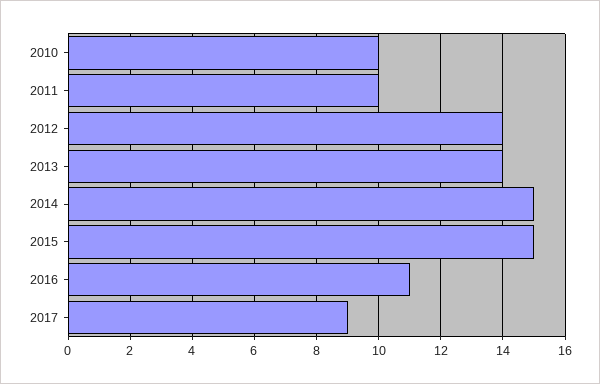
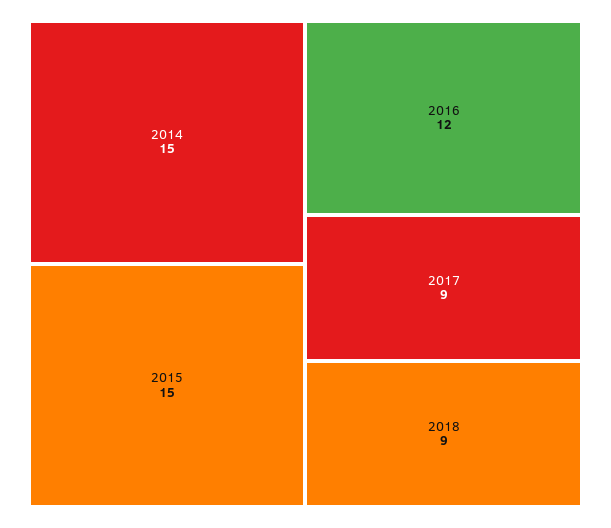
2010: 10 -> none
2011: 10 -> none
2012: 14 -> none
2013: 14 -> none
2016: 11 -> 12
2018: none -> 9

